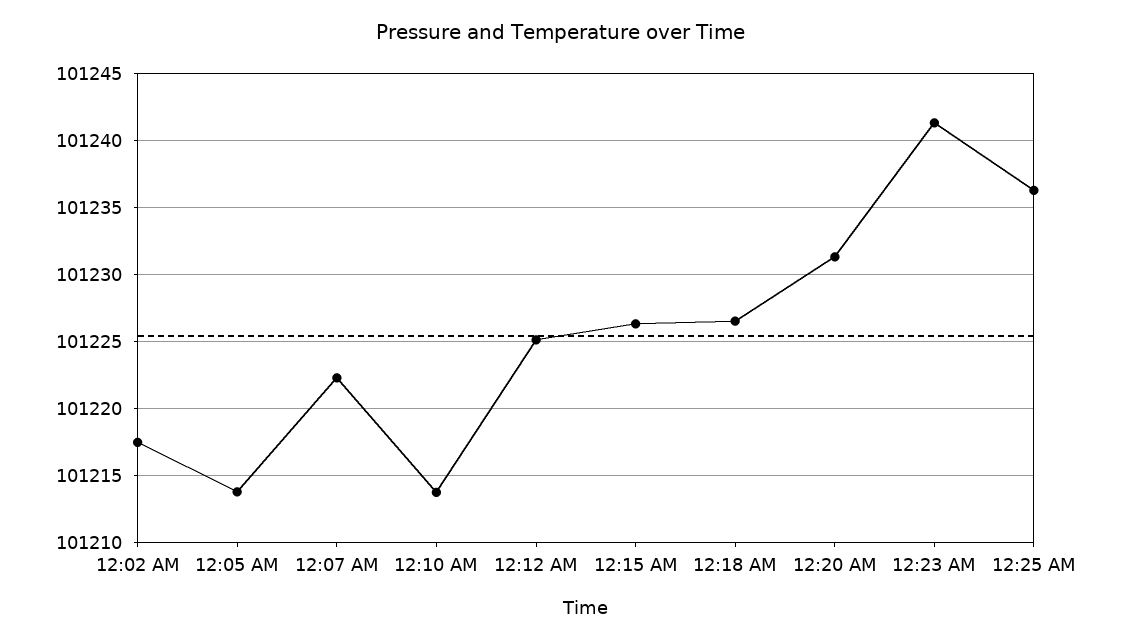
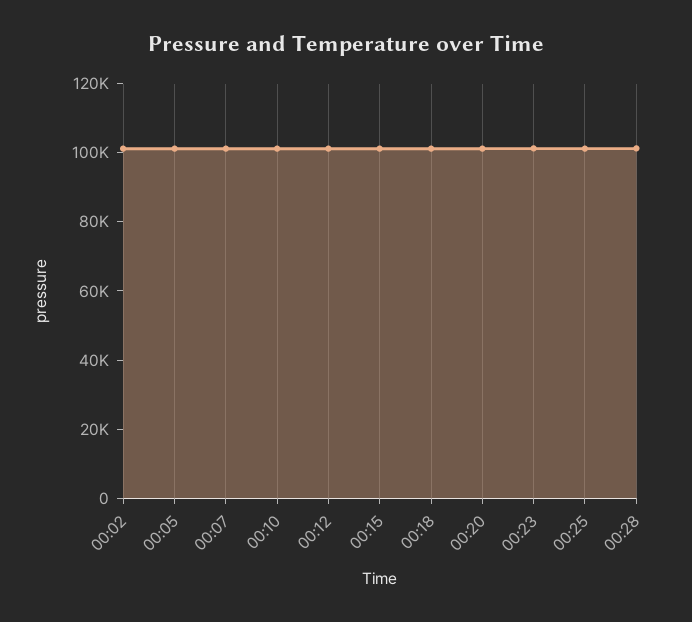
00:28: none -> 100000

